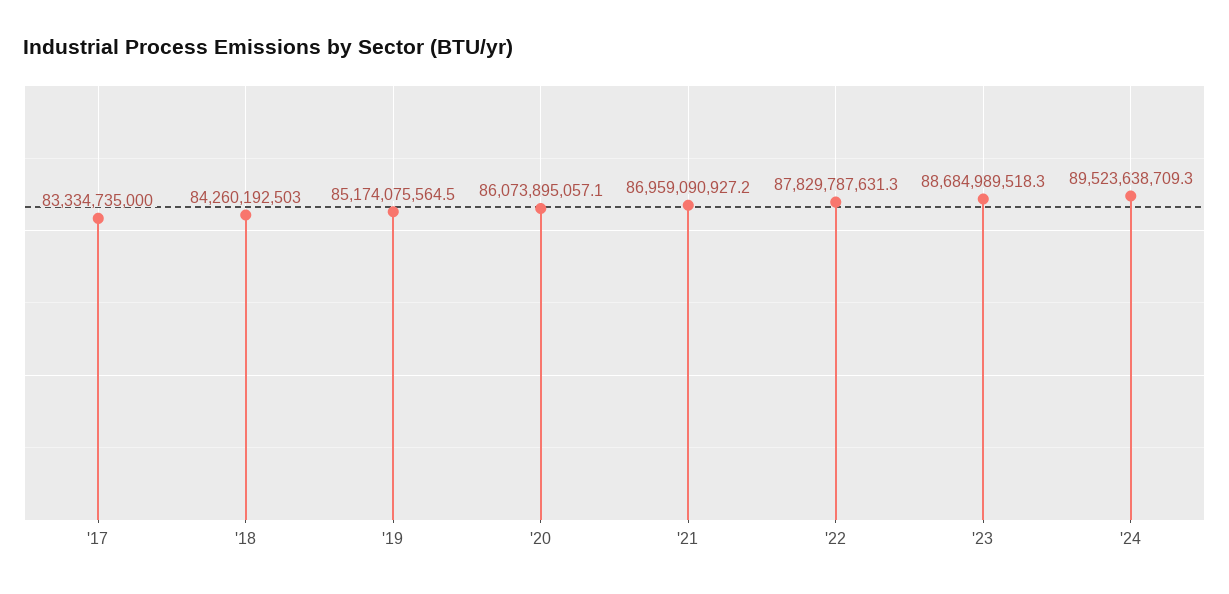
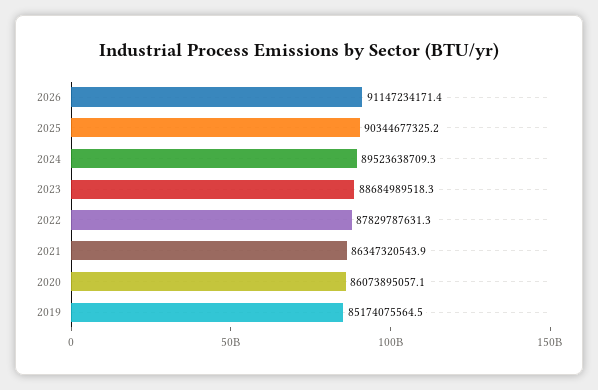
'17: 83334735000 -> none
'18: 84260192503 -> none
'21: 86959090927.2 -> 86347320543.9
2026: none -> 91147234171.4
2025: none -> 90344677325.2

